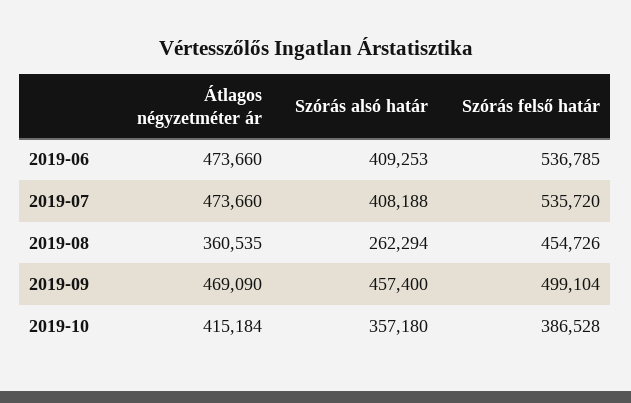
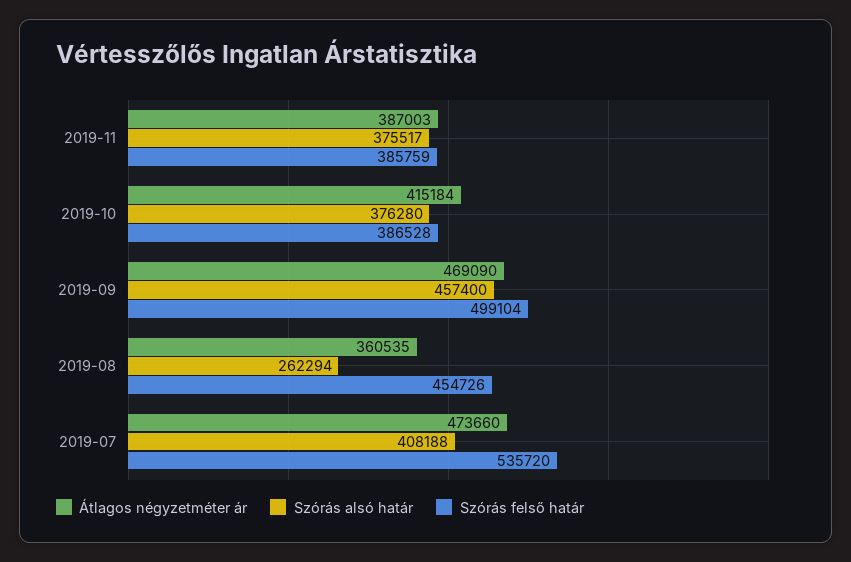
Átlagos négyzetméter ár, 2019-06: 473660 -> none
Szórás alsó határ, 2019-06: 409253 -> none
Szórás felső határ, 2019-06: 536785 -> none
Szórás alsó határ, 2019-10: 357180 -> 376280
Átlagos négyzetméter ár, 2019-11: none -> 387003
Szórás alsó határ, 2019-11: none -> 375517
Szórás felső határ, 2019-11: none -> 385759

